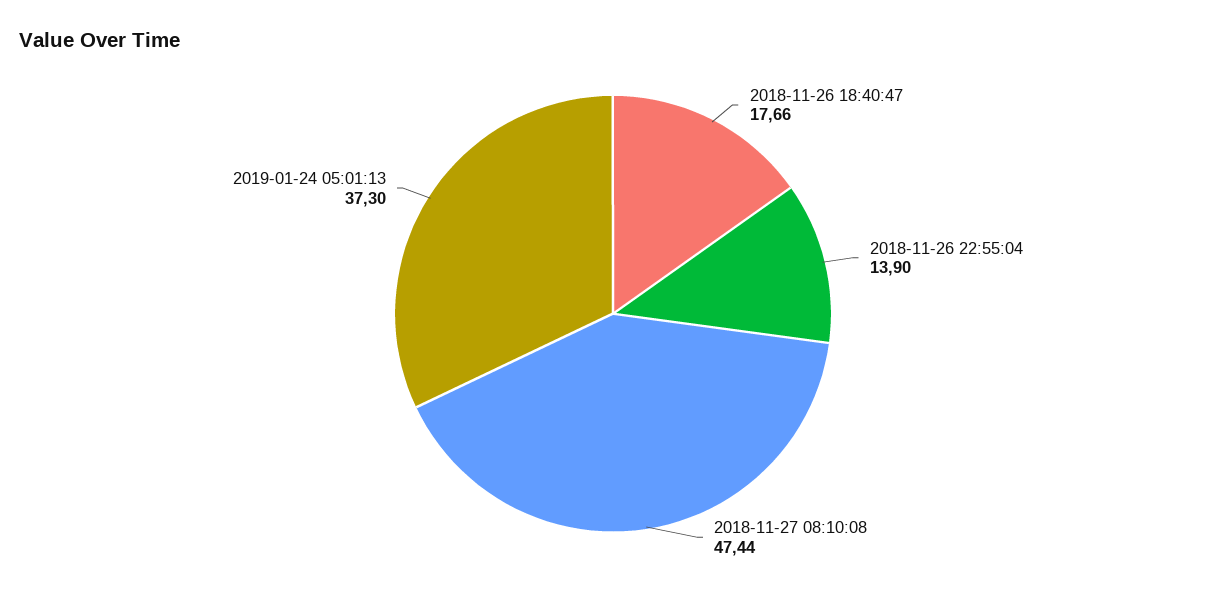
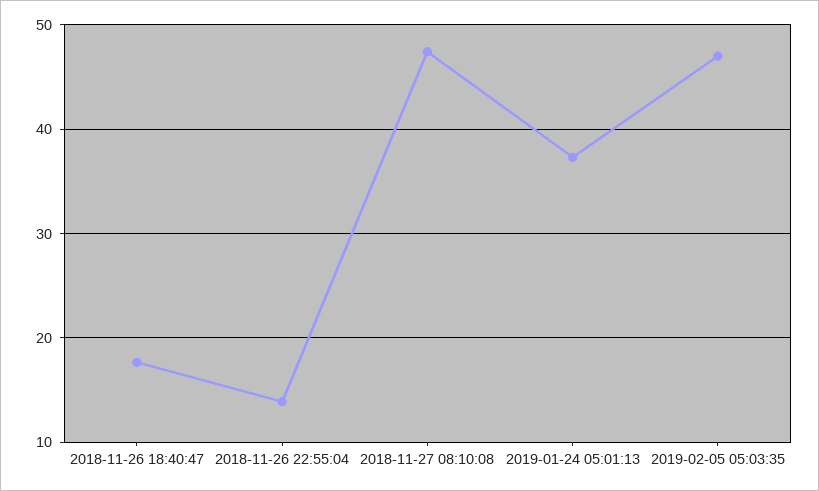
2019-02-05 05:03:35: none -> 47

